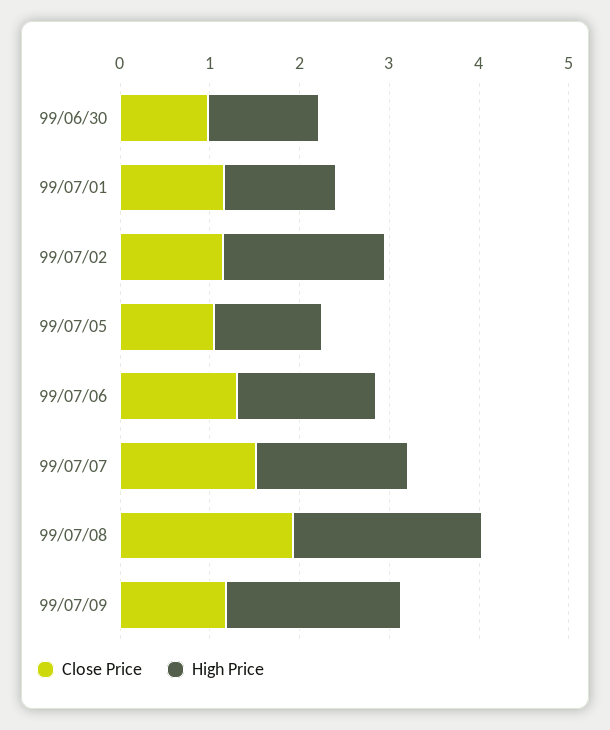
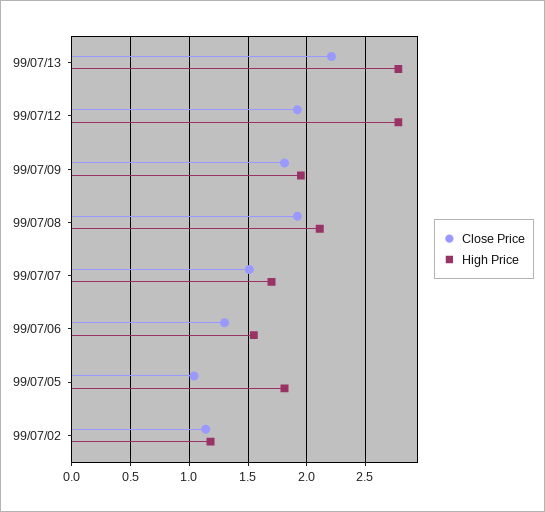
Close Price, 99/06/30: 1 -> none
High Price, 99/06/30: 1.2 -> none
Close Price, 99/07/01: 1.2 -> none
High Price, 99/07/01: 1.2 -> none
High Price, 99/07/02: 1.8 -> 1.2
High Price, 99/07/05: 1.2 -> 1.8
Close Price, 99/07/09: 1.2 -> 1.8
Close Price, 99/07/13: none -> 2.2
High Price, 99/07/13: none -> 2.8
Close Price, 99/07/12: none -> 1.9
High Price, 99/07/12: none -> 2.8

